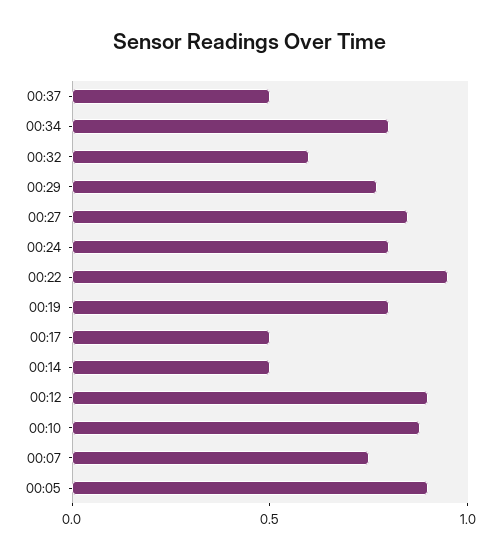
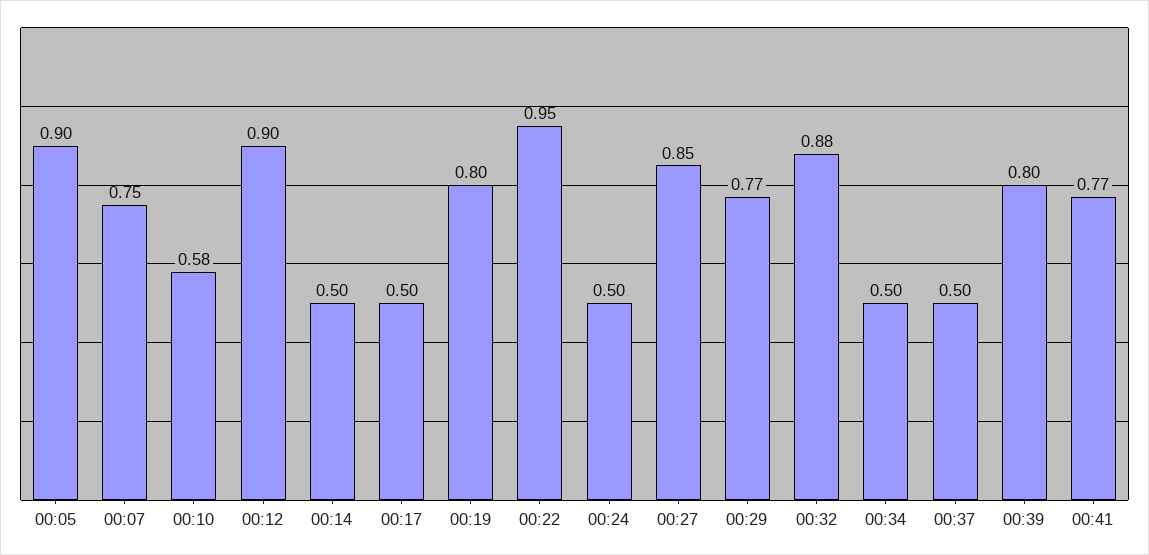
00:34: 0.8 -> 0.5
00:32: 0.6 -> 0.88
00:24: 0.8 -> 0.5
00:10: 0.9 -> 0.58
00:39: none -> 0.8
00:41: none -> 0.77

